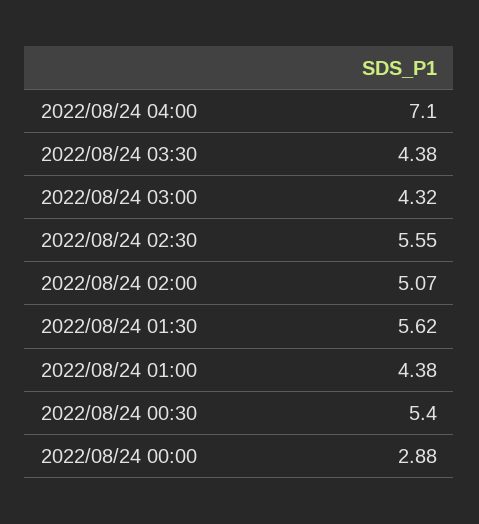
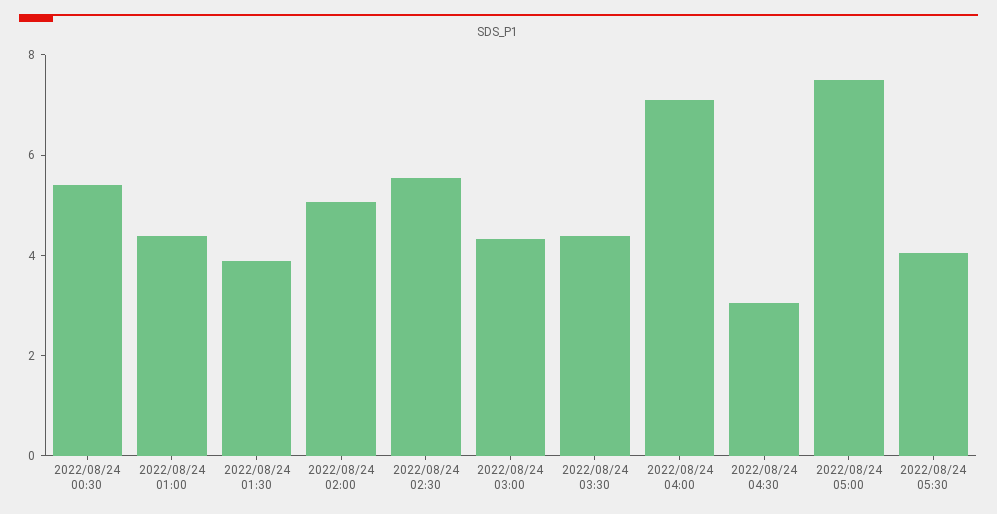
2022/08/24 01:30: 5.62 -> 4
2022/08/24 00:00: 2.88 -> none
2022/08/24 04:30: none -> 3
2022/08/24 05:00: none -> 7.5
2022/08/24 05:30: none -> 4

